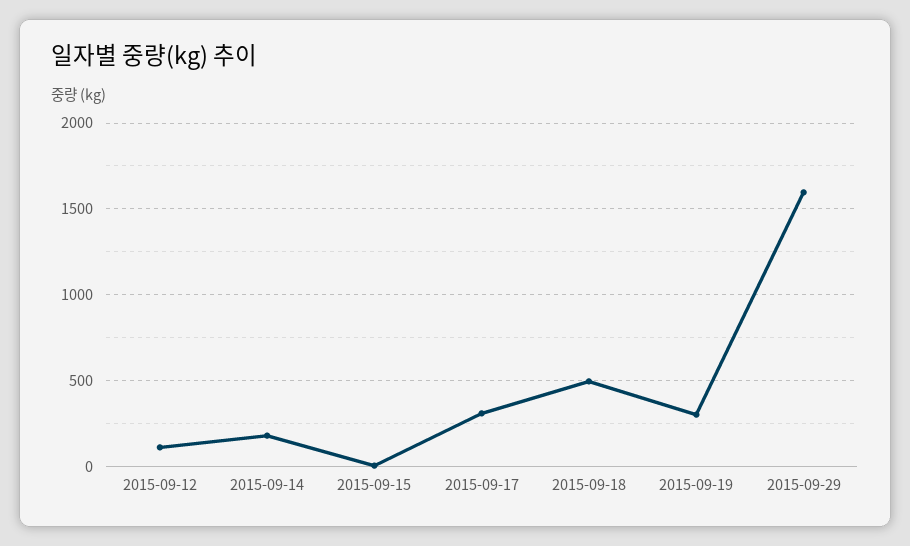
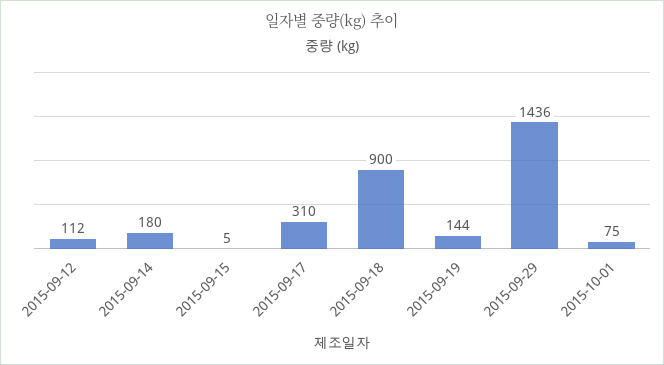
2015-09-18: 500 -> 900
2015-09-19: 300 -> 144
2015-09-29: 1600 -> 1436
2015-10-01: none -> 75

